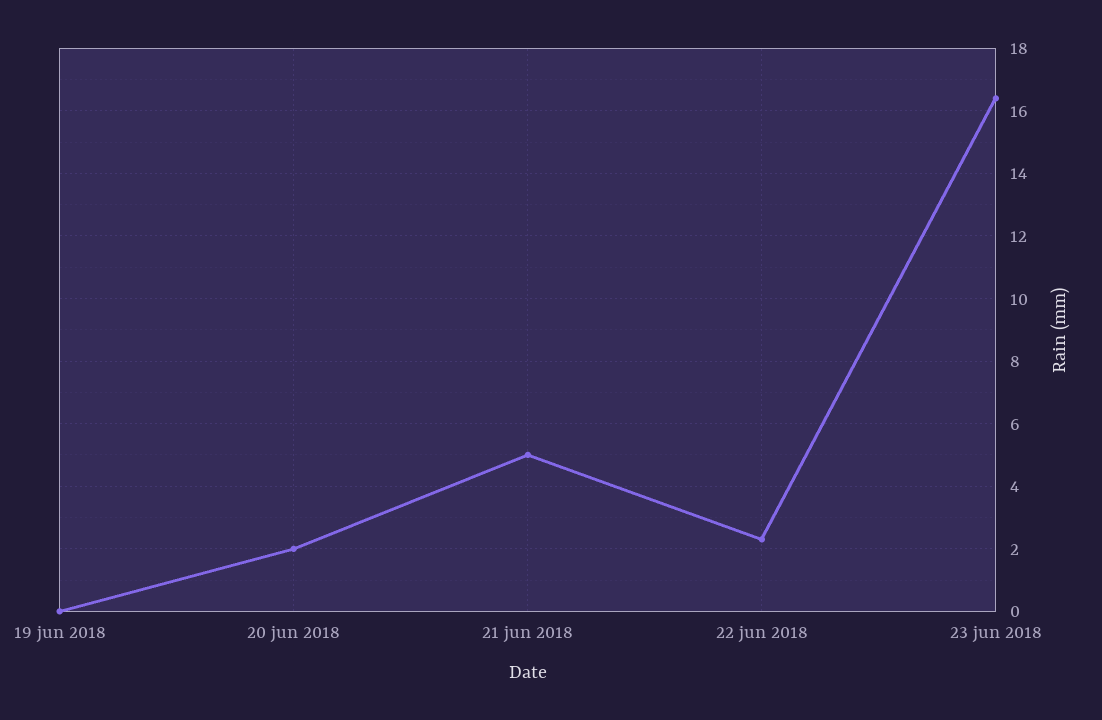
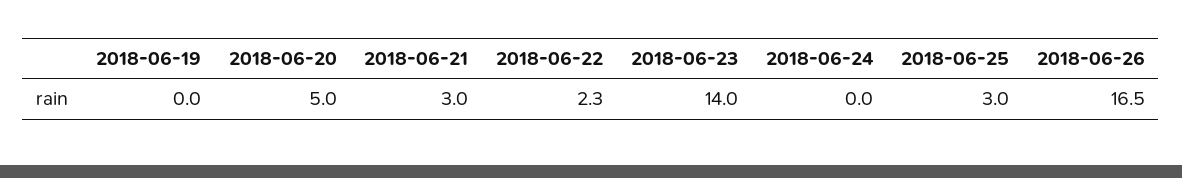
20 jun 2018: 2 -> 5
21 jun 2018: 5 -> 3
23 jun 2018: 16.5 -> 14
2018-06-24: none -> 0
2018-06-25: none -> 3
2018-06-26: none -> 16.5

